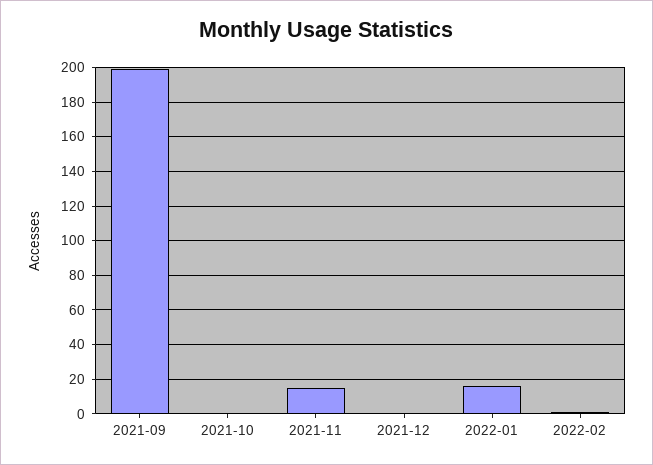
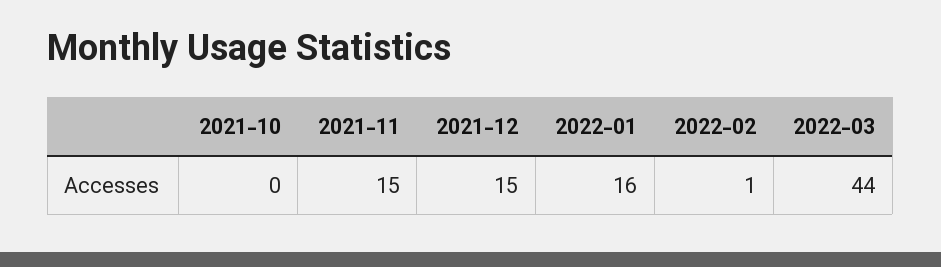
2021-09: 200 -> none
2021-12: 0 -> 15
2022-03: none -> 44

